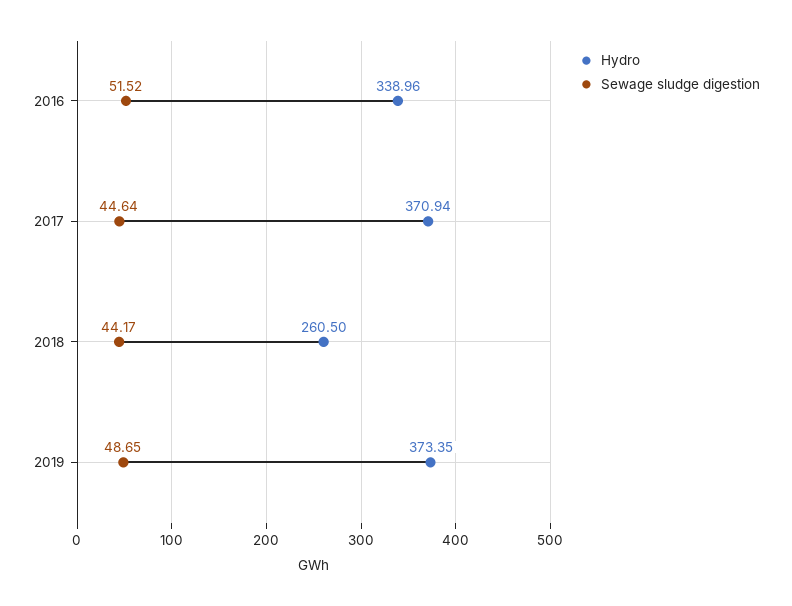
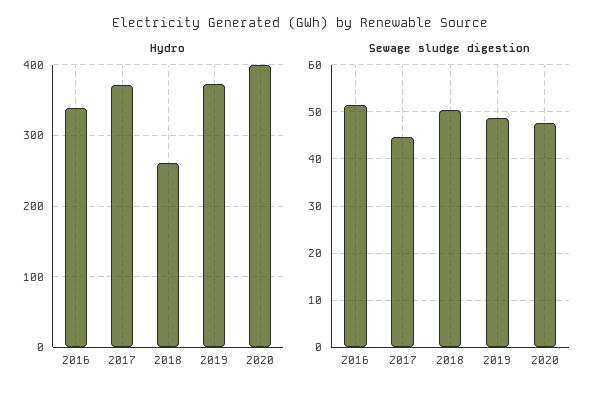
Sewage sludge digestion, 2018: 44.17 -> 50
Hydro, 2020: none -> 400
Sewage sludge digestion, 2020: none -> 48

